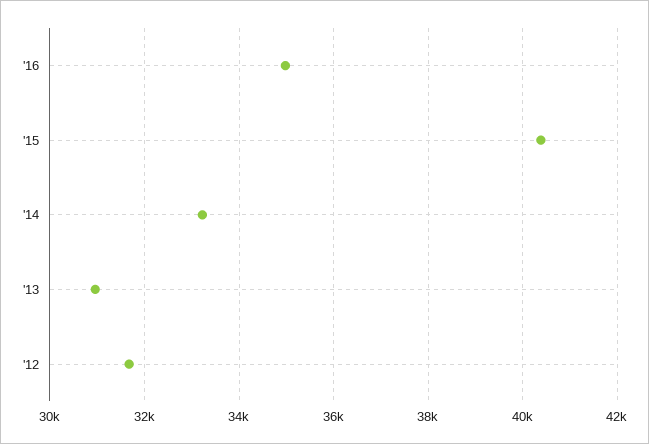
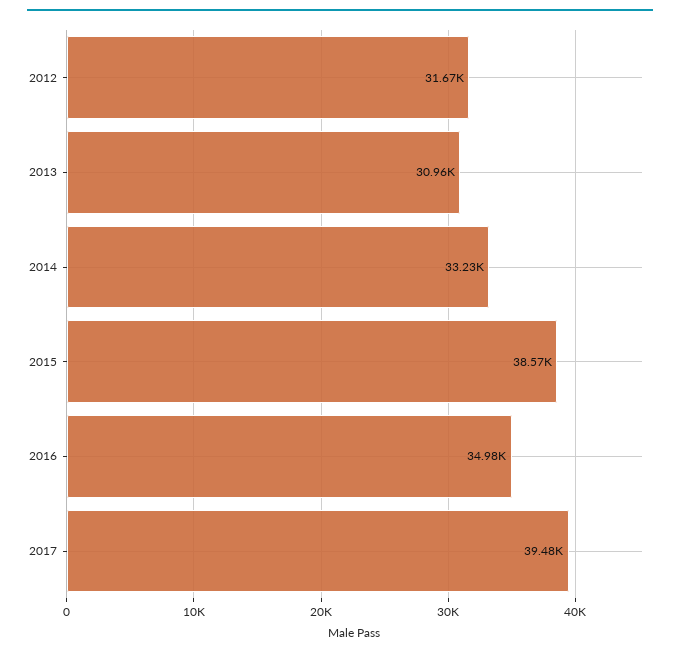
'15: 40400 -> 38570
2017: none -> 39480

